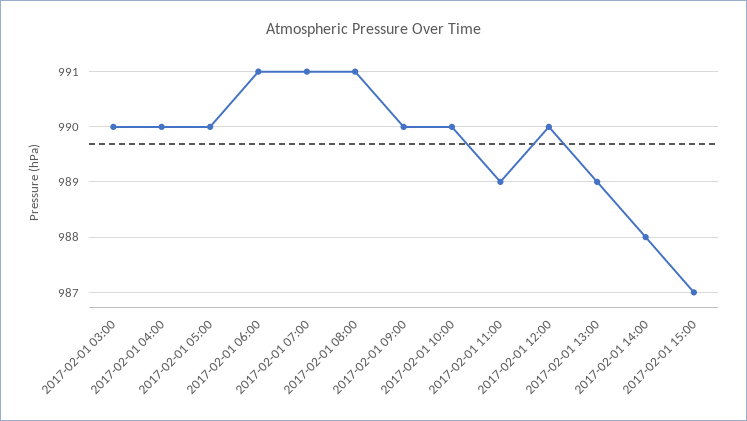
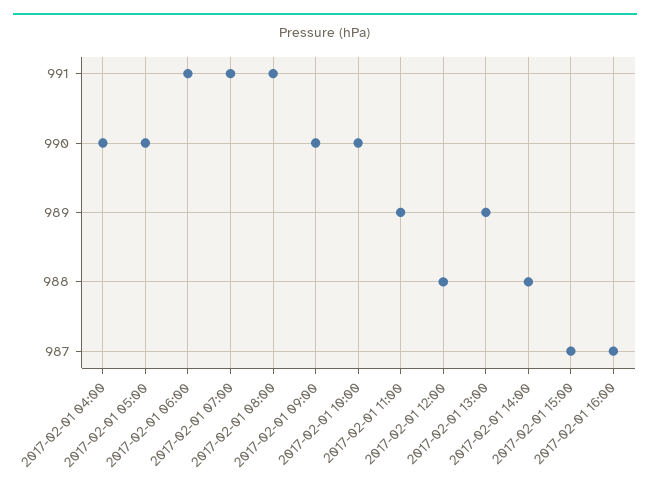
2017-02-01 03:00: 990 -> none
2017-02-01 12:00: 990 -> 988
2017-02-01 16:00: none -> 987

